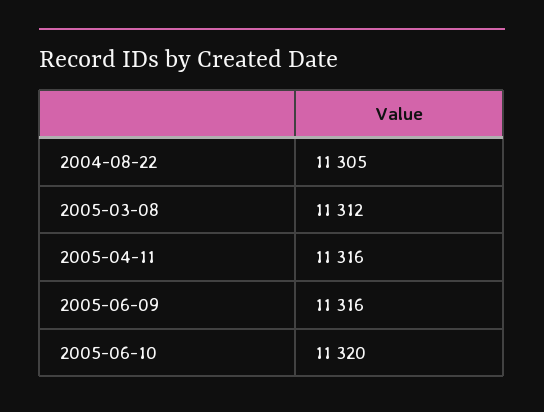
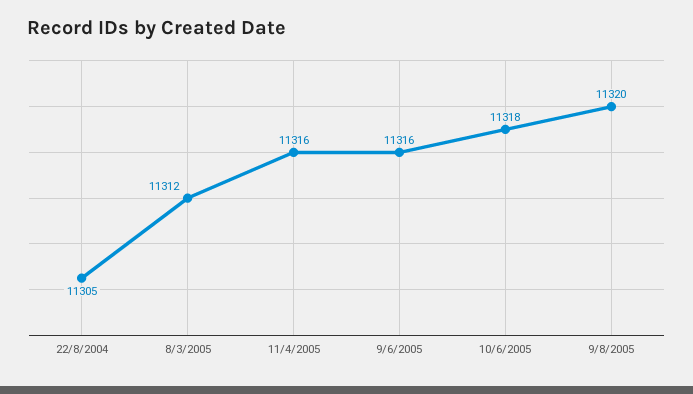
2005-06-10: 11320 -> 11318
9/8/2005: none -> 11320

